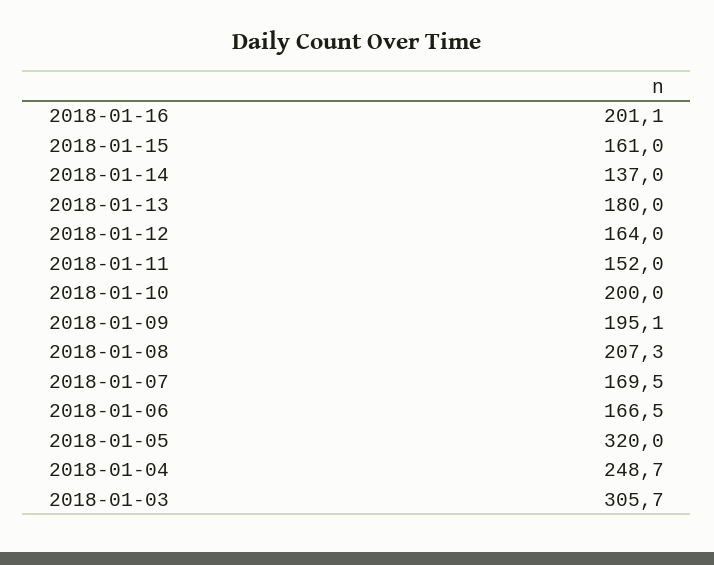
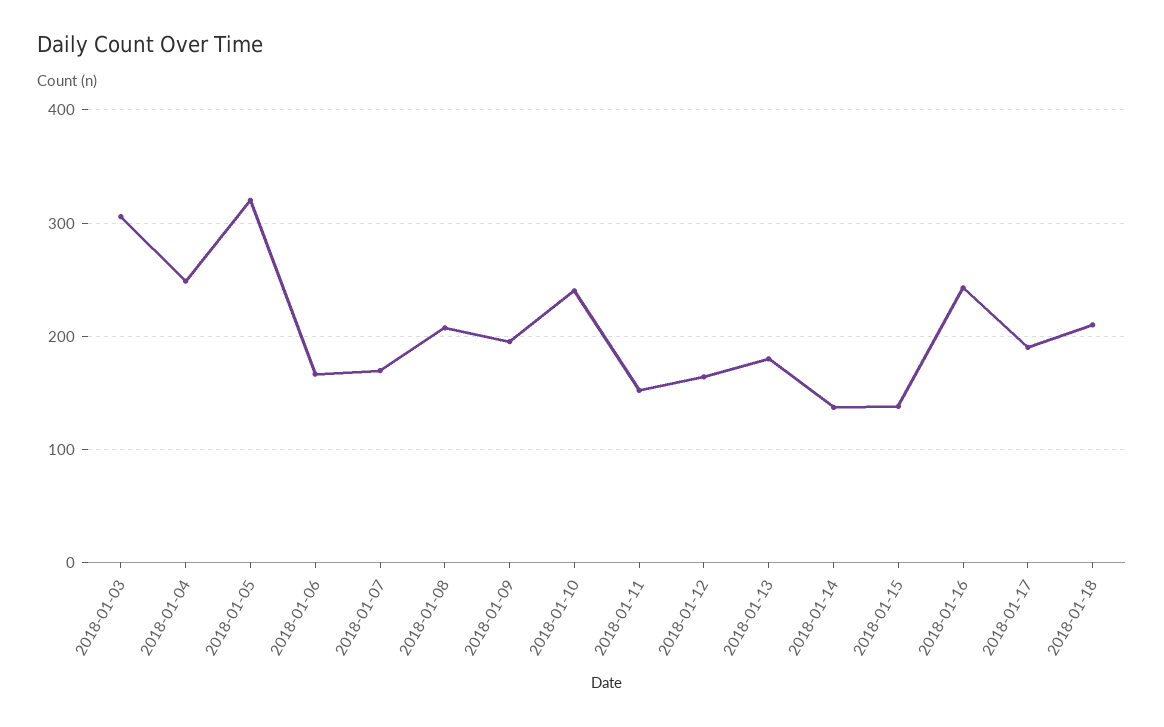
2018-01-16: 201.1 -> 240
2018-01-15: 161 -> 140
2018-01-10: 200 -> 240
2018-01-17: none -> 190
2018-01-18: none -> 210

